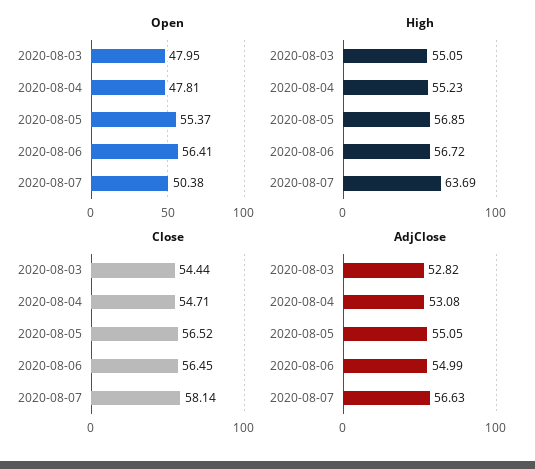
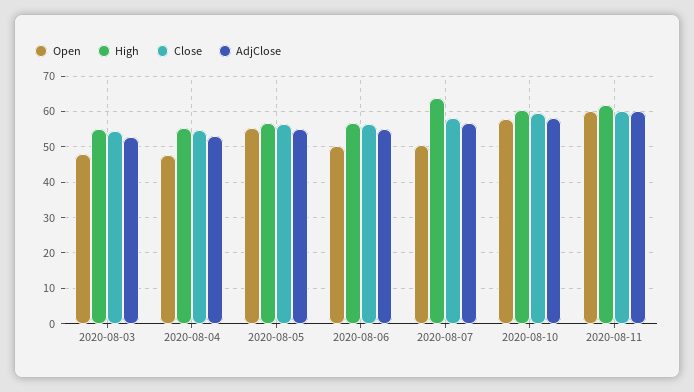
Open, 2020-08-06: 56.41 -> 50
Open, 2020-08-10: none -> 58
High, 2020-08-10: none -> 60
Close, 2020-08-10: none -> 60
AdjClose, 2020-08-10: none -> 58
Open, 2020-08-11: none -> 60
High, 2020-08-11: none -> 62
Close, 2020-08-11: none -> 60
AdjClose, 2020-08-11: none -> 60

